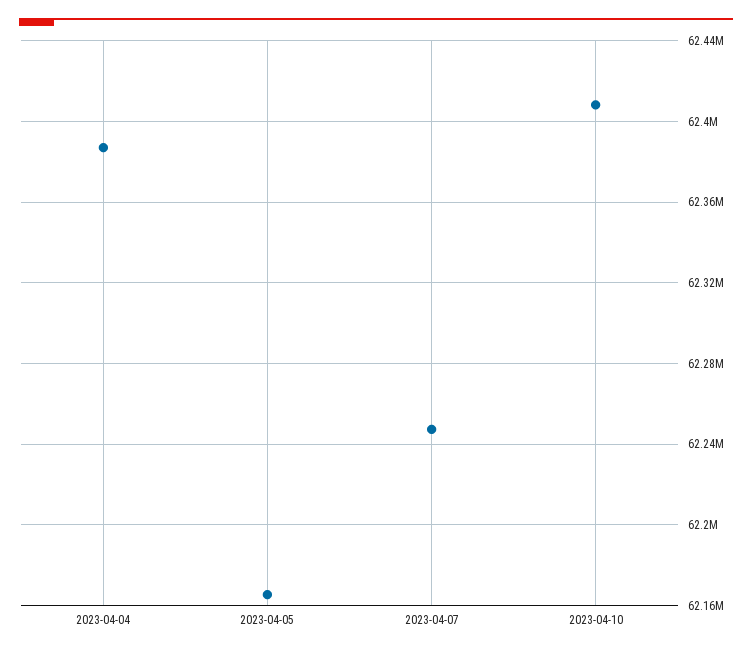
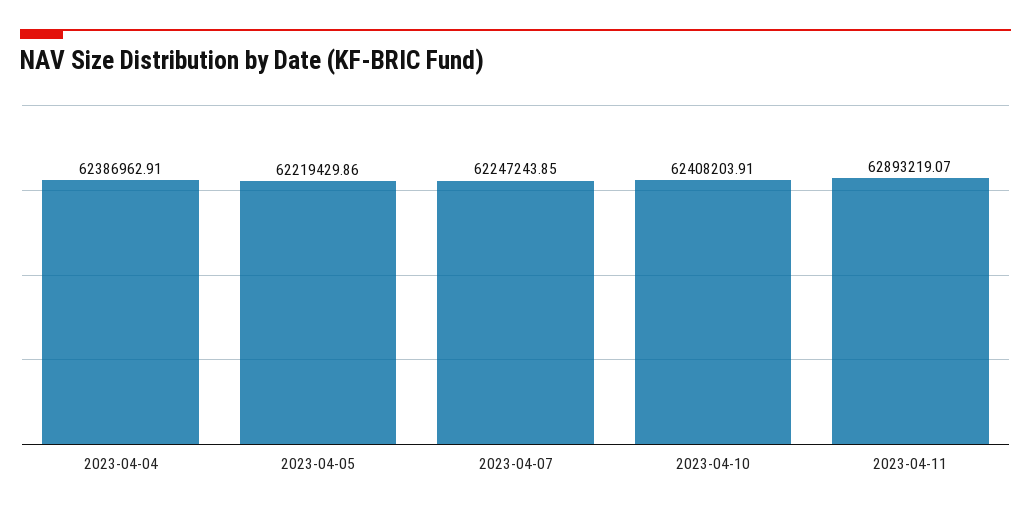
2023-04-05: 62165000 -> 62219429.86
2023-04-11: none -> 62893219.07

